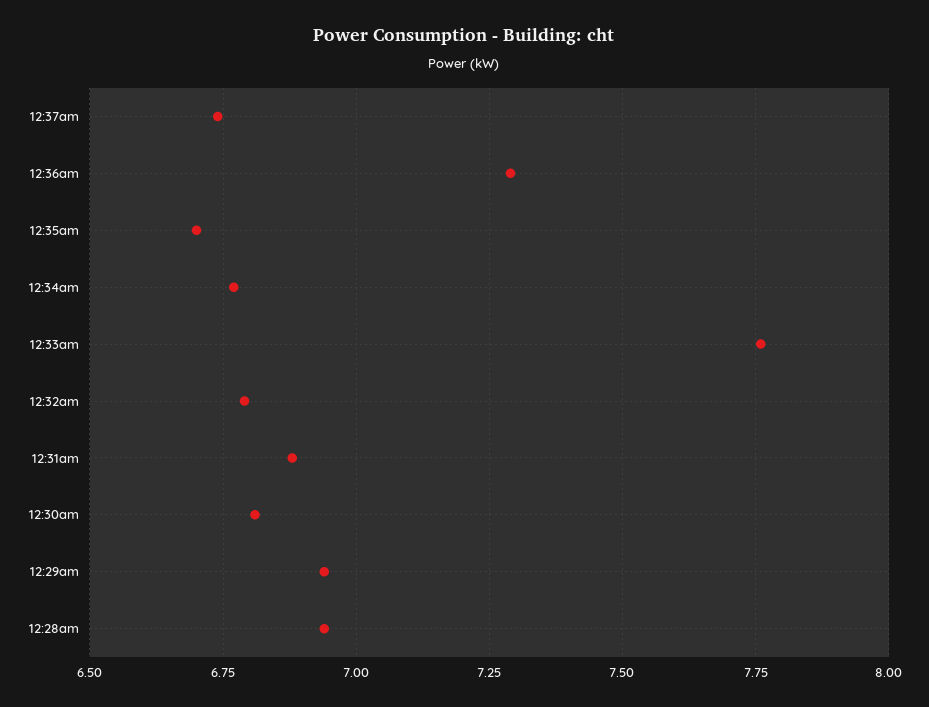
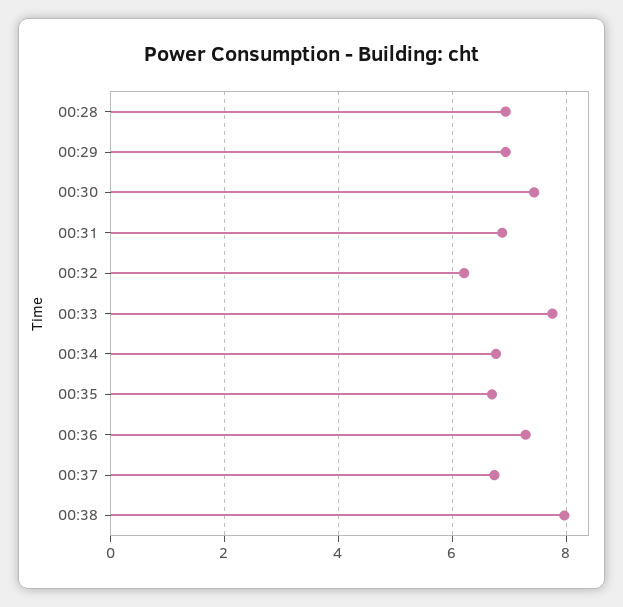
12:32am: 6.8 -> 6.2
12:30am: 6.8 -> 7.4
00:38: none -> 8

